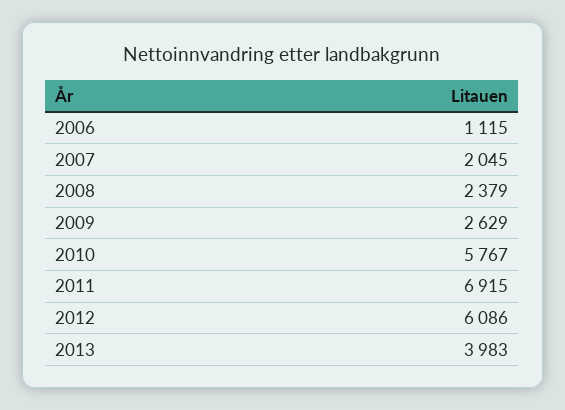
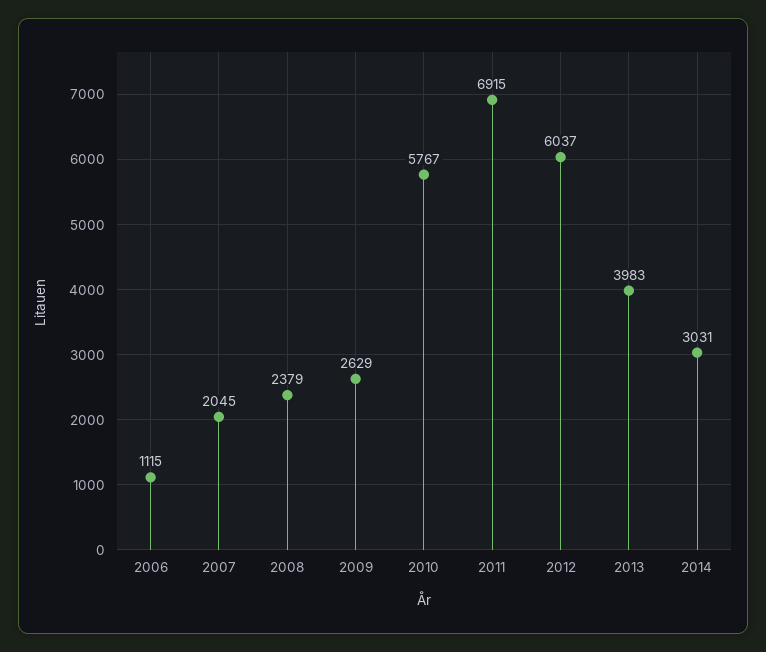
2012: 6086 -> 6037
2014: none -> 3031

